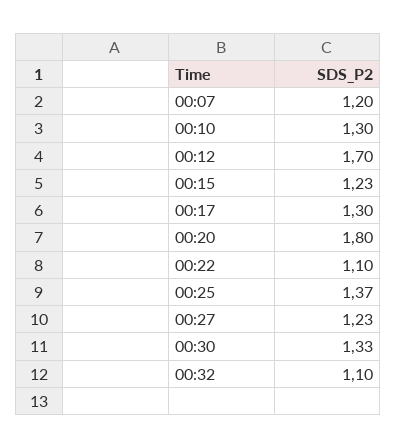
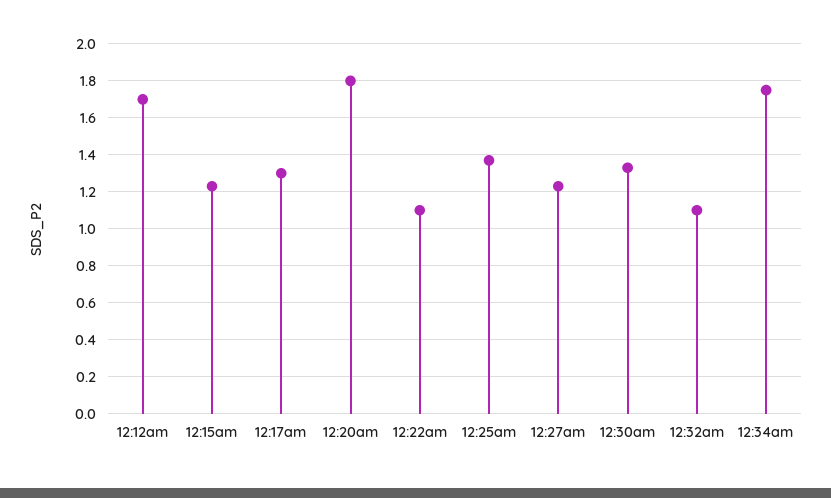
00:07: 1.2 -> none
00:10: 1.3 -> none
12:34am: none -> 1.75

